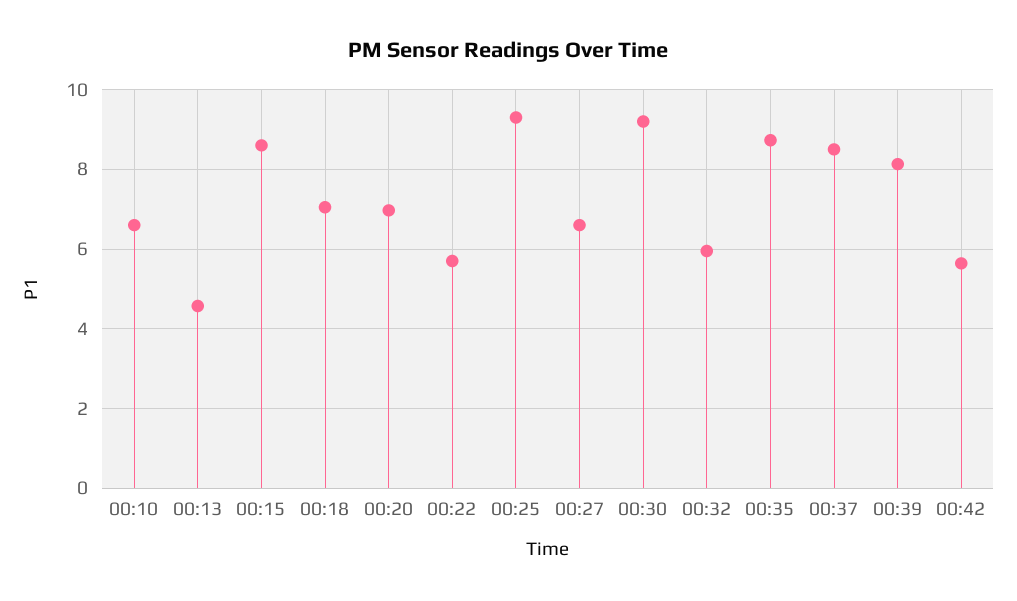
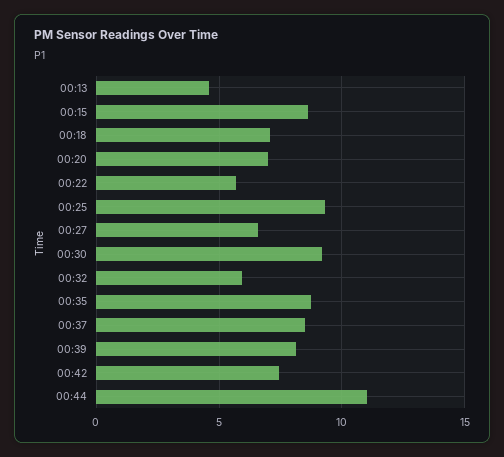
00:10: 6.6 -> none
00:42: 5.6 -> 7.5
00:44: none -> 11

